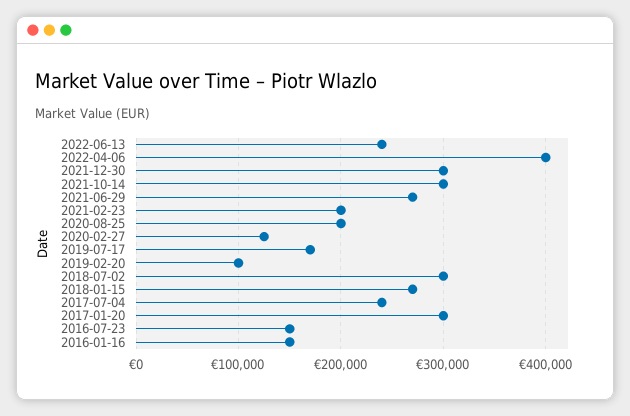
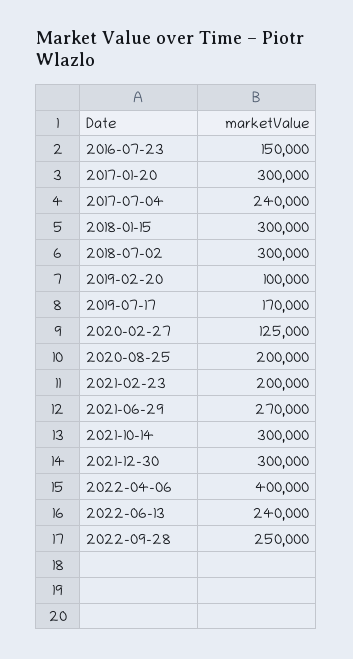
2018-01-15: 270000 -> 300000
2016-01-16: 150000 -> none
2022-09-28: none -> 250000

